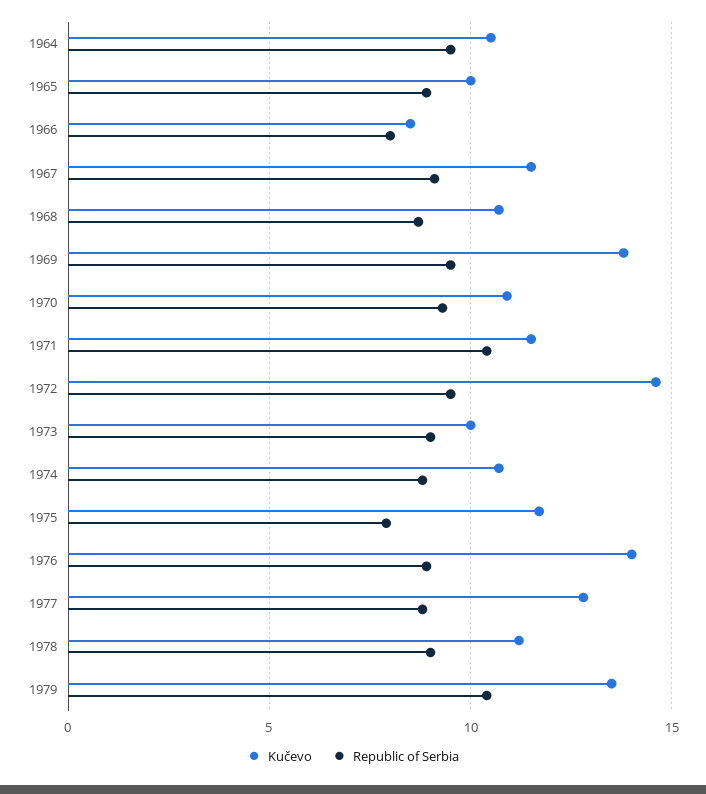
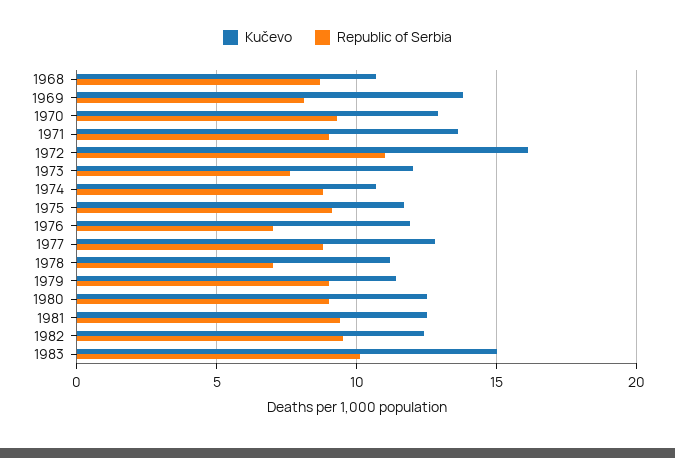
Kučevo, 1964: 10.5 -> none
Republic of Serbia, 1964: 9.5 -> none
Kučevo, 1965: 10 -> none
Republic of Serbia, 1965: 9 -> none
Kučevo, 1966: 8.5 -> none
Republic of Serbia, 1966: 8 -> none
Kučevo, 1967: 11.5 -> none
Republic of Serbia, 1967: 9 -> none
Republic of Serbia, 1969: 9.5 -> 8
Kučevo, 1970: 11 -> 13
Kučevo, 1971: 11.5 -> 13.5
Republic of Serbia, 1971: 10.5 -> 9
Kučevo, 1972: 14.5 -> 16
Republic of Serbia, 1972: 9.5 -> 11
Kučevo, 1973: 10 -> 12
Republic of Serbia, 1973: 9 -> 7.5
Republic of Serbia, 1975: 8 -> 9
Kučevo, 1976: 14 -> 12
Republic of Serbia, 1976: 9 -> 7
Republic of Serbia, 1978: 9 -> 7
Kučevo, 1979: 13.5 -> 11.5
Republic of Serbia, 1979: 10.5 -> 9
Kučevo, 1980: none -> 12.5
Republic of Serbia, 1980: none -> 9
Kučevo, 1981: none -> 12.5
Republic of Serbia, 1981: none -> 9.5
Kučevo, 1982: none -> 12.5
Republic of Serbia, 1982: none -> 9.5
Kučevo, 1983: none -> 15
Republic of Serbia, 1983: none -> 10

